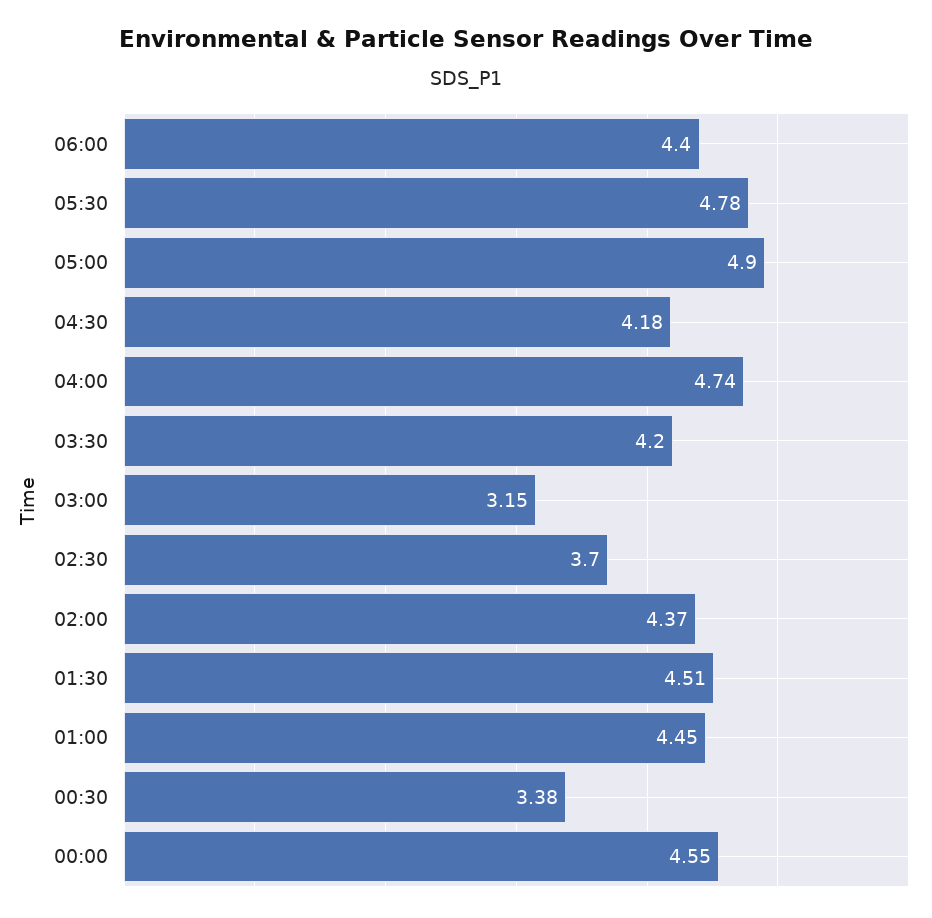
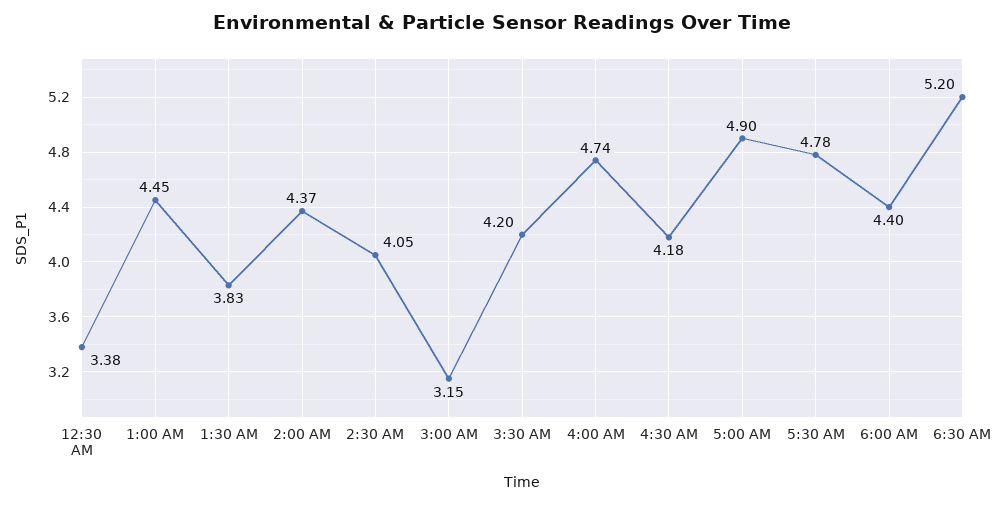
02:30: 3.7 -> 4.05
01:30: 4.51 -> 3.83
00:00: 4.55 -> none
6:30 AM: none -> 5.2

